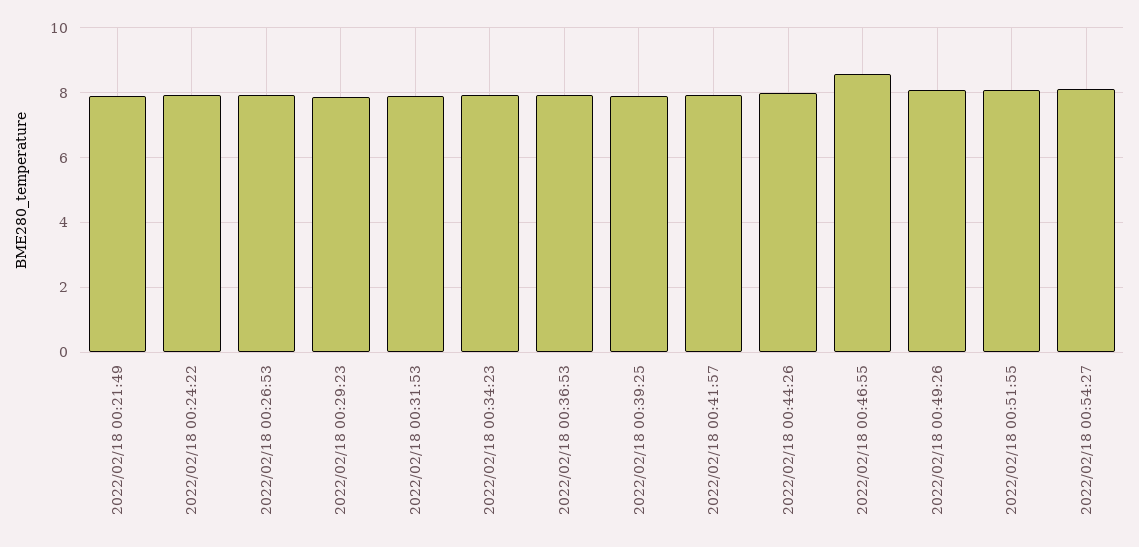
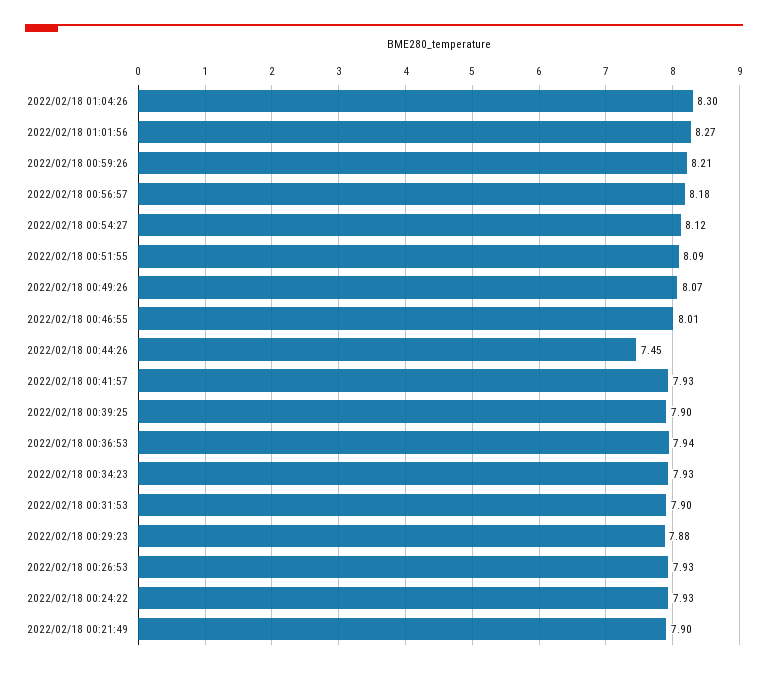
2022/02/18 00:44:26: 8 -> 7.45
2022/02/18 00:46:55: 8.6 -> 8.01
2022/02/18 01:04:26: none -> 8.3
2022/02/18 01:01:56: none -> 8.27
2022/02/18 00:59:26: none -> 8.21
2022/02/18 00:56:57: none -> 8.18

